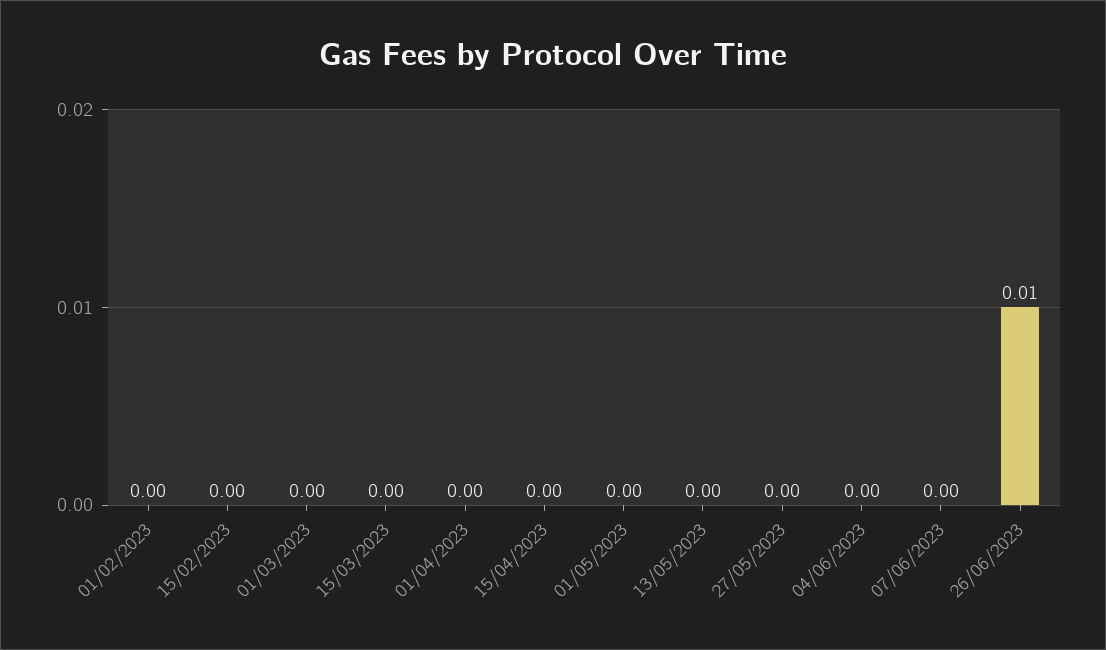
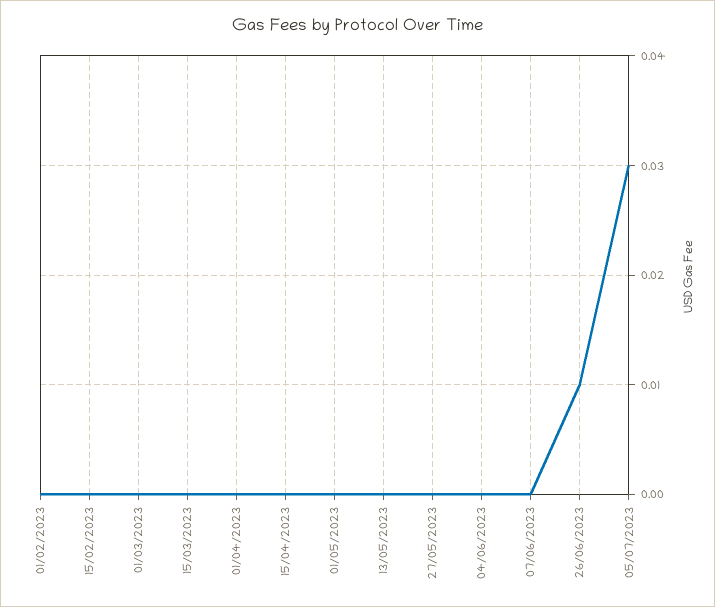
05/07/2023: none -> 0.03

